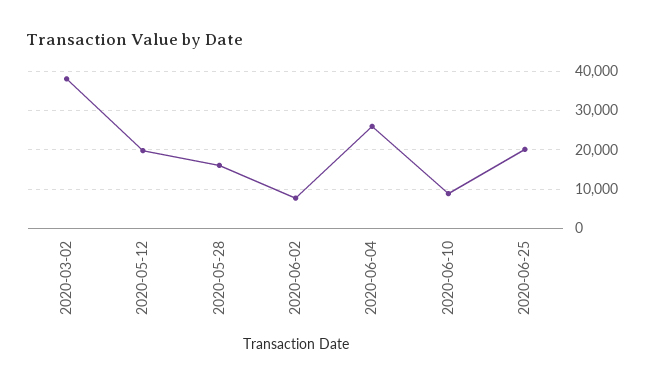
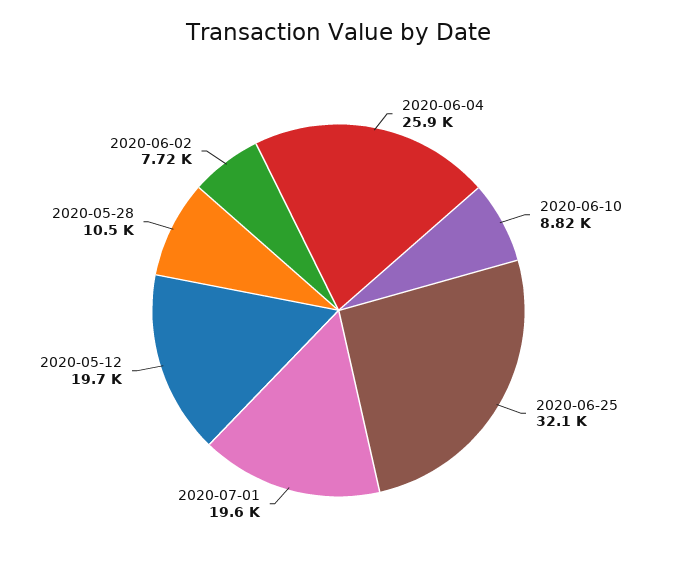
2020-03-02: 38000 -> none
2020-05-28: 16000 -> 10500
2020-06-25: 20000 -> 32100
2020-07-01: none -> 19600

